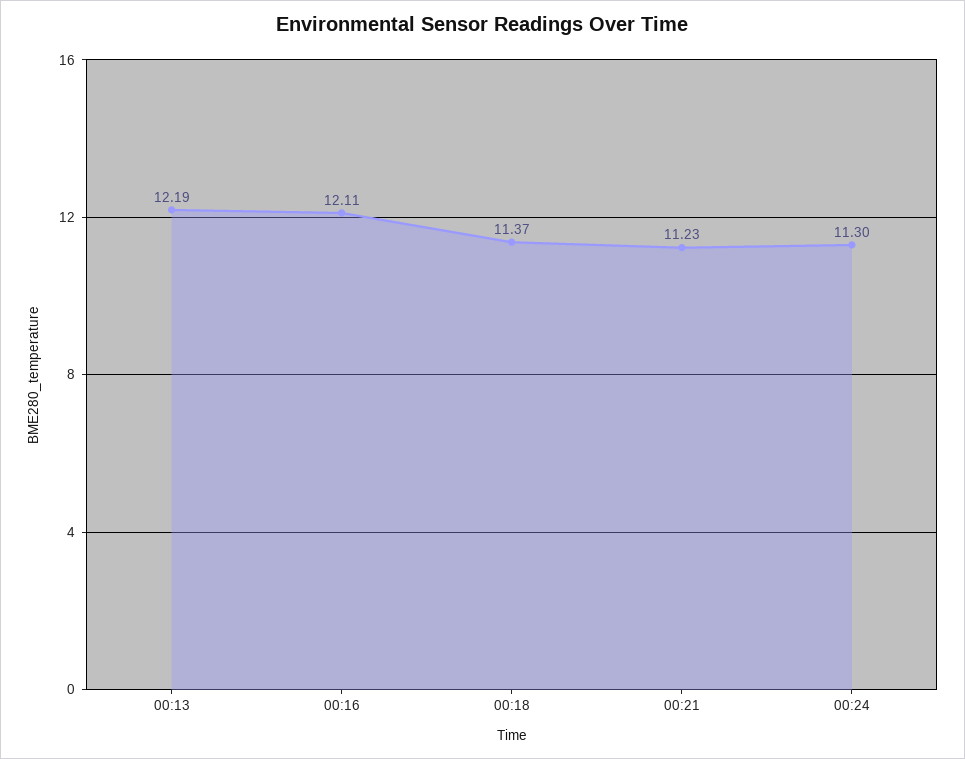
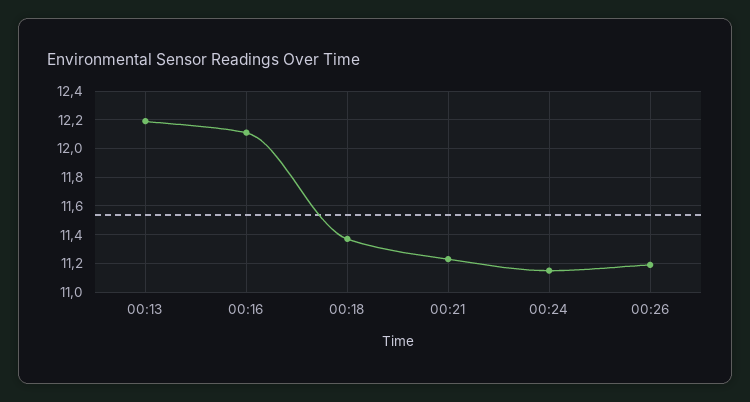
00:24: 11.3 -> 11.15
00:26: none -> 11.2

